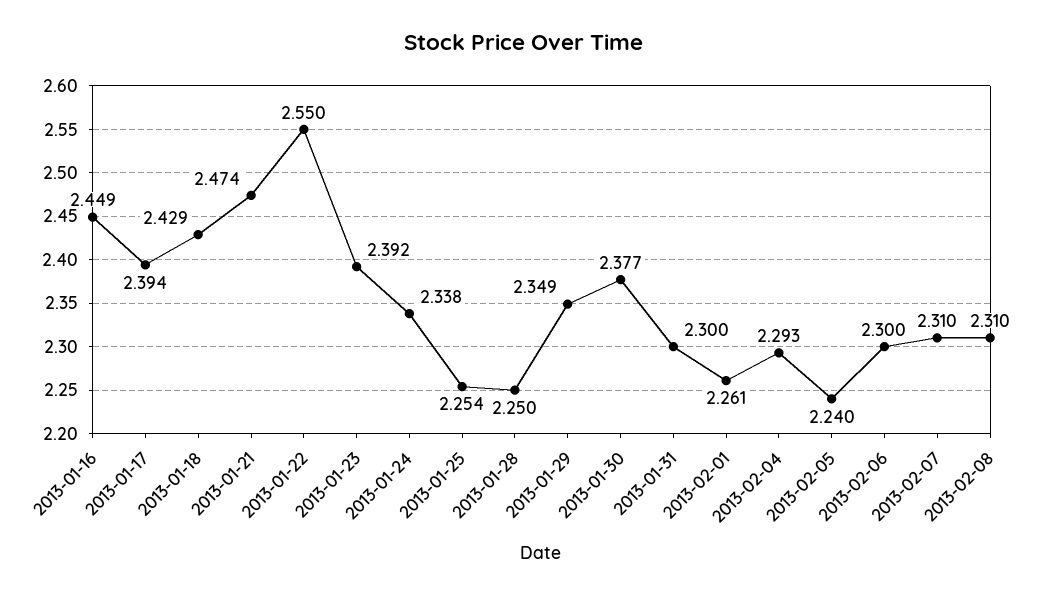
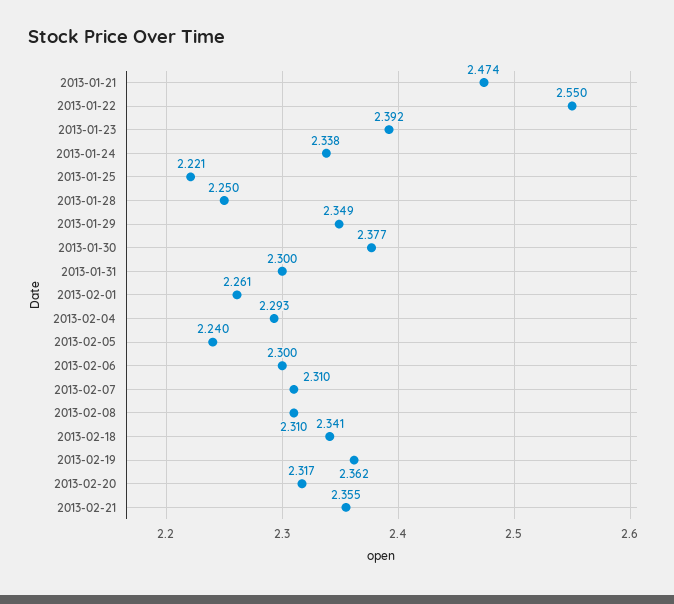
2013-01-16: 2.449 -> none
2013-01-17: 2.394 -> none
2013-01-18: 2.429 -> none
2013-01-25: 2.254 -> 2.221
2013-02-18: none -> 2.341
2013-02-19: none -> 2.362
2013-02-20: none -> 2.317
2013-02-21: none -> 2.355

